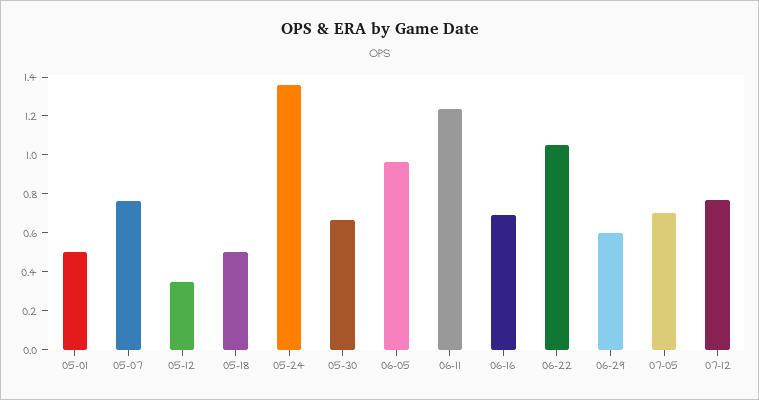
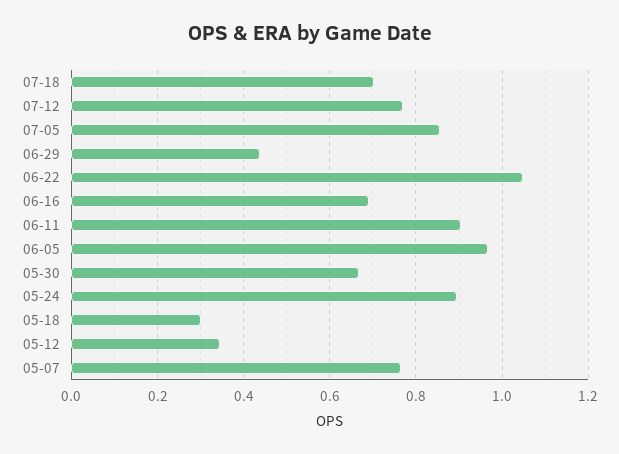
05-01: 0.5 -> none
05-18: 0.5 -> 0.3
05-24: 1.35 -> 0.9
06-11: 1.25 -> 0.9
06-29: 0.6 -> 0.44
07-05: 0.7 -> 0.86
07-18: none -> 0.7

